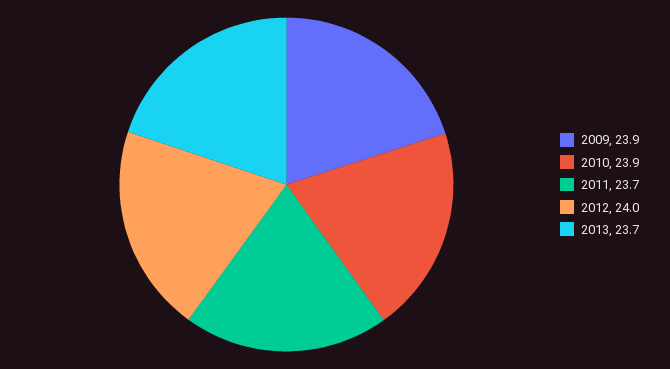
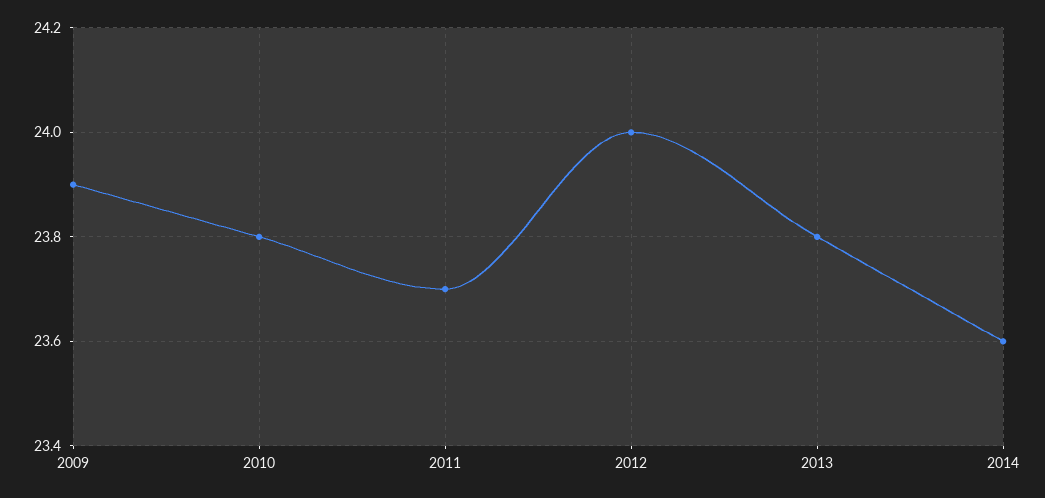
2010: 23.9 -> 23.8
2013: 23.7 -> 23.8
2014: none -> 23.6

